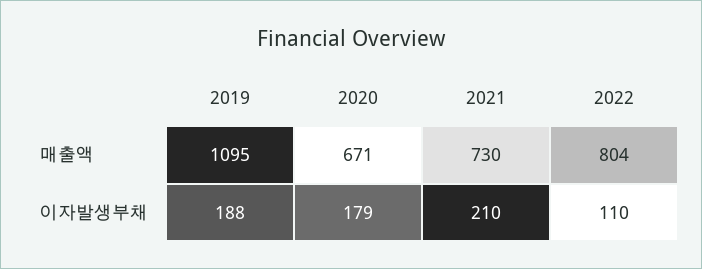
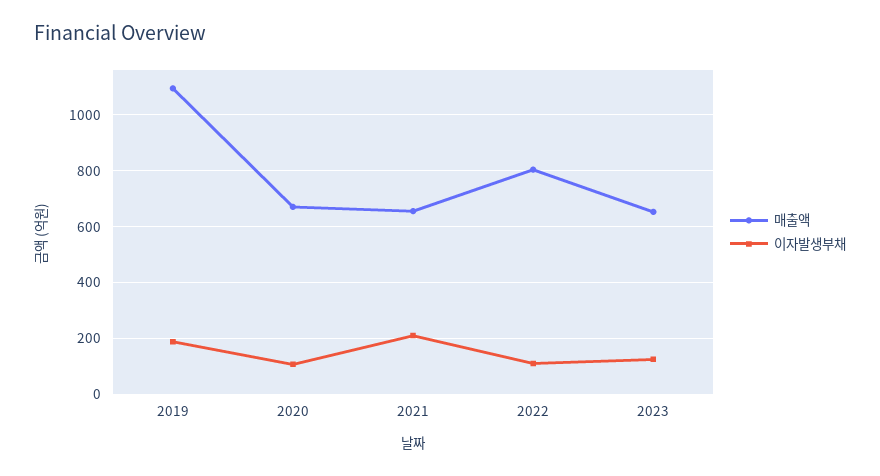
매출액, 2021: 730 -> 650
이자발생부채, 2020: 179 -> 100
매출액, 2023: none -> 650
이자발생부채, 2023: none -> 125

